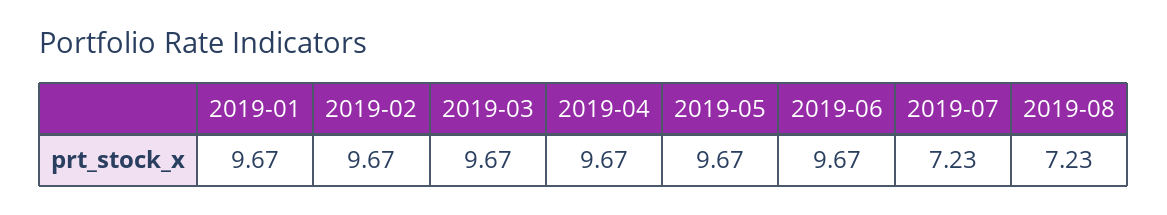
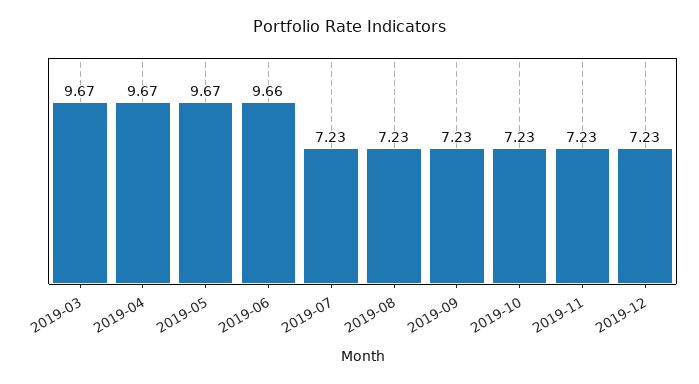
2019-01: 9.67 -> none
2019-02: 9.67 -> none
2019-06: 9.67 -> 9.66
2019-09: none -> 7.23
2019-10: none -> 7.23
2019-11: none -> 7.23
2019-12: none -> 7.23

